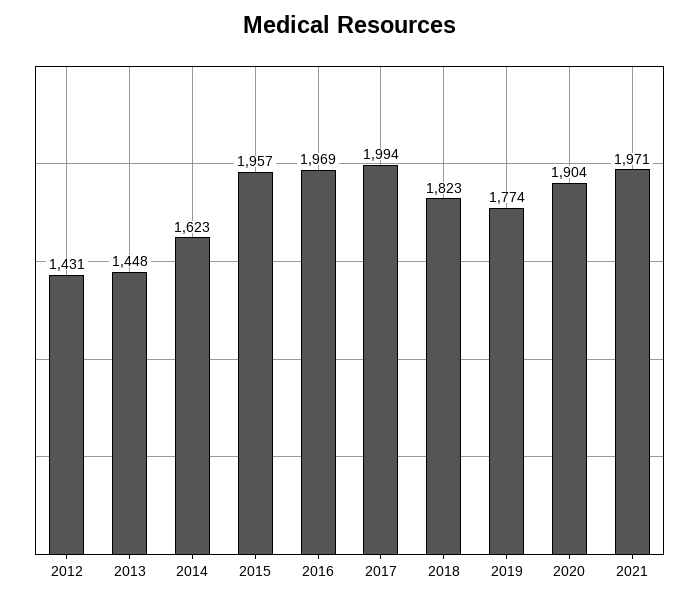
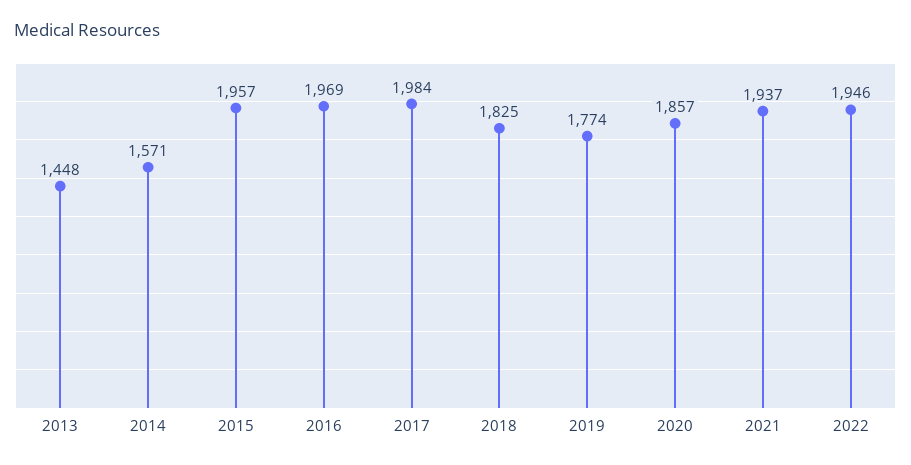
2012: 1431 -> none
2014: 1623 -> 1571
2017: 1994 -> 1984
2018: 1823 -> 1825
2020: 1904 -> 1857
2021: 1971 -> 1937
2022: none -> 1946

